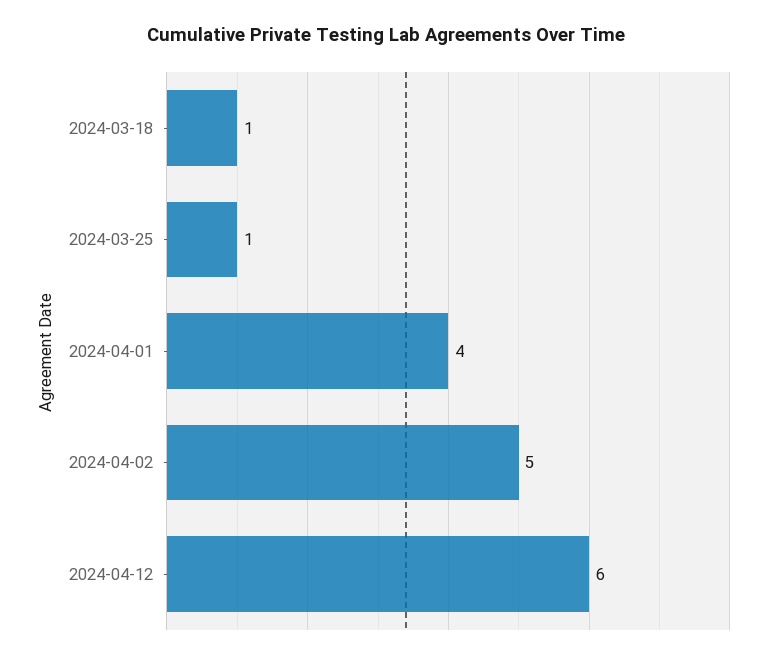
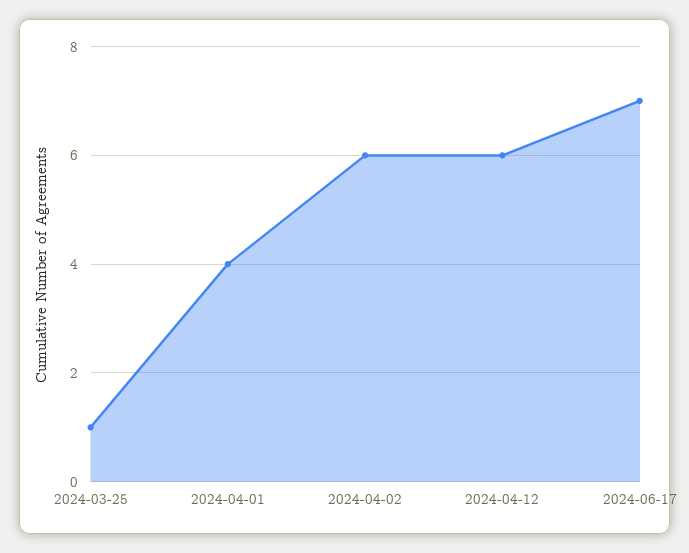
2024-03-18: 1 -> none
2024-04-02: 5 -> 6
2024-06-17: none -> 7

